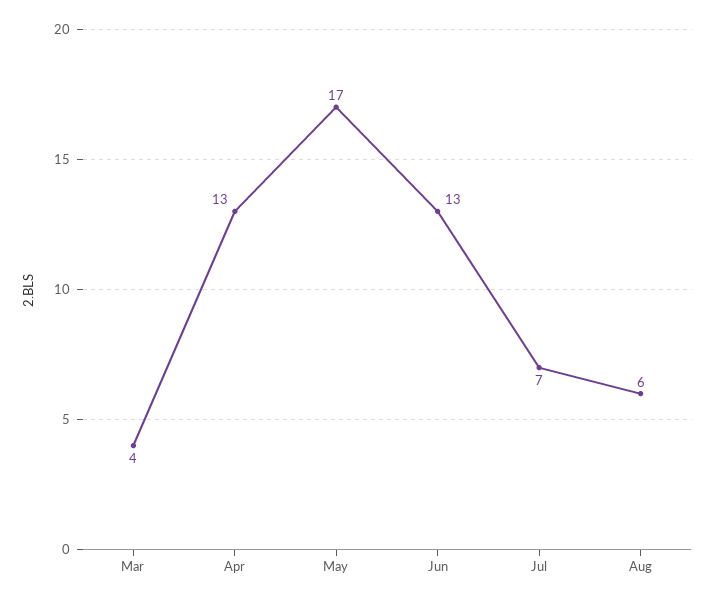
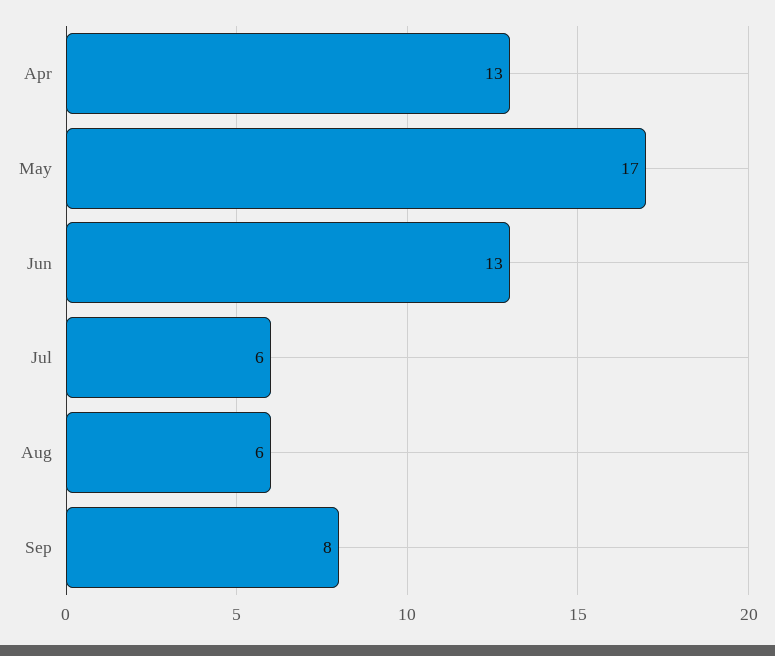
Mar: 4 -> none
Jul: 7 -> 6
Sep: none -> 8

